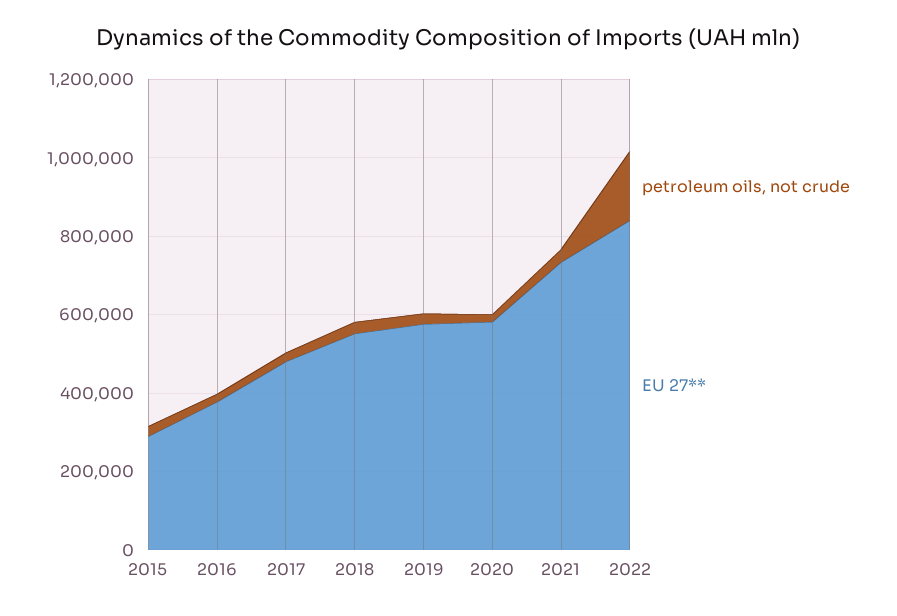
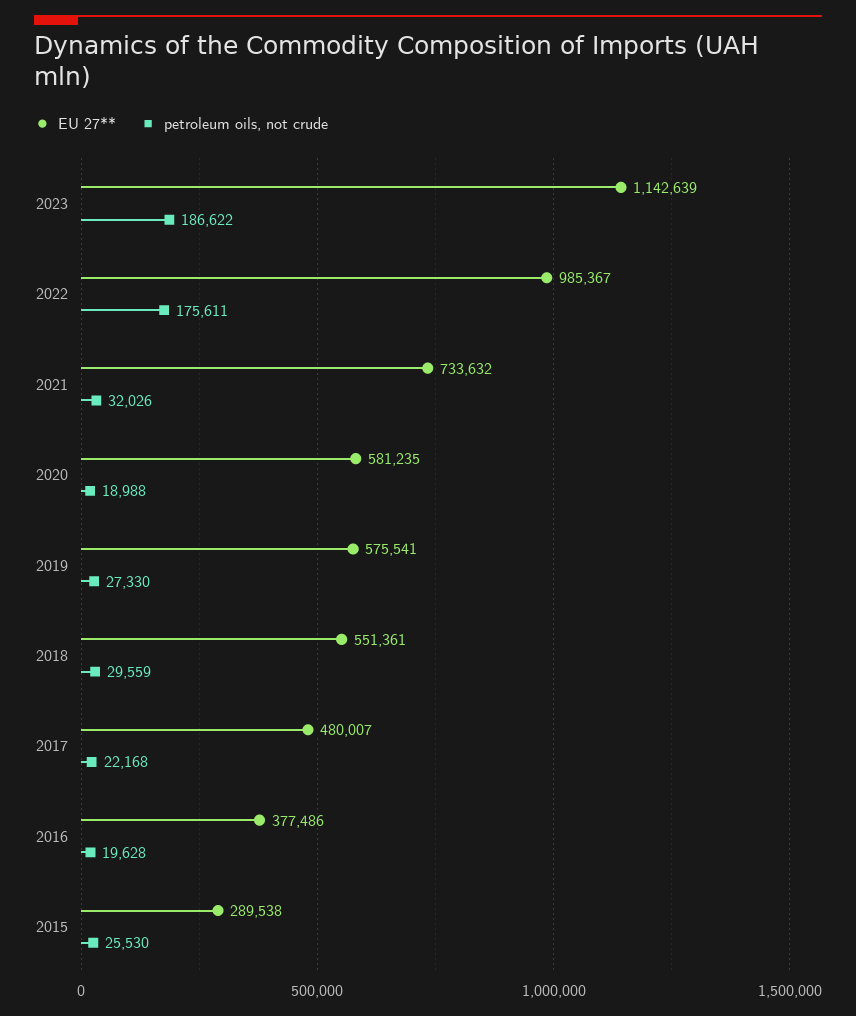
EU 27**, 2022: 850000 -> 985367
EU 27**, 2023: none -> 1142639
petroleum oils, not crude, 2023: none -> 186622

